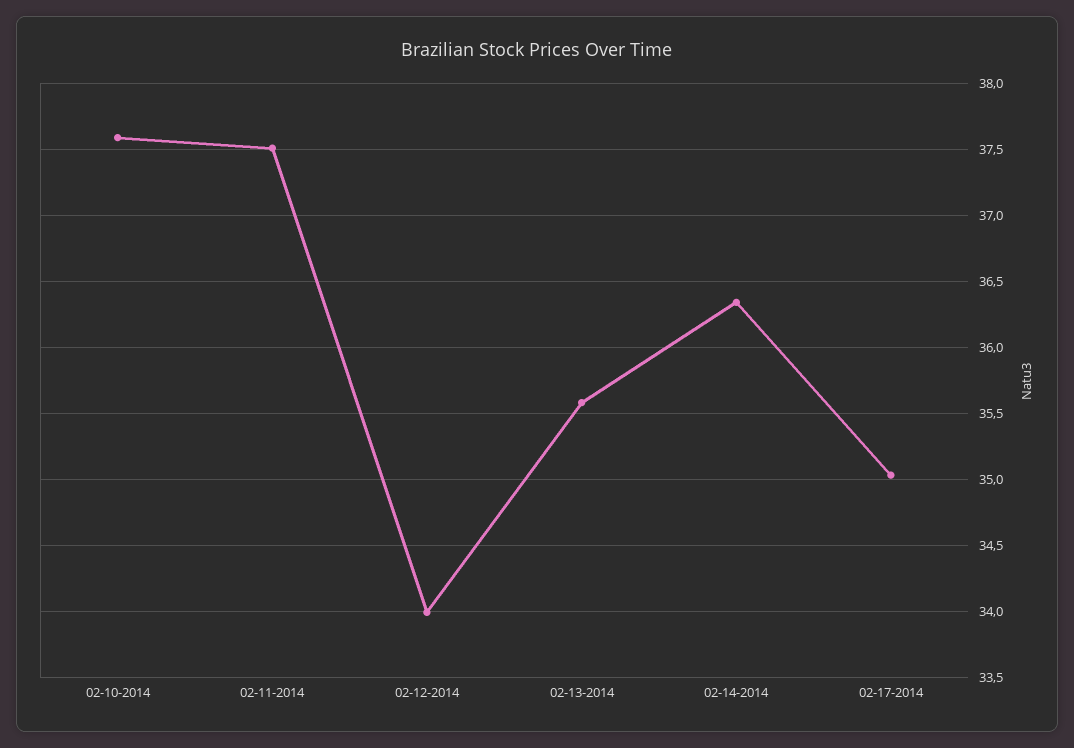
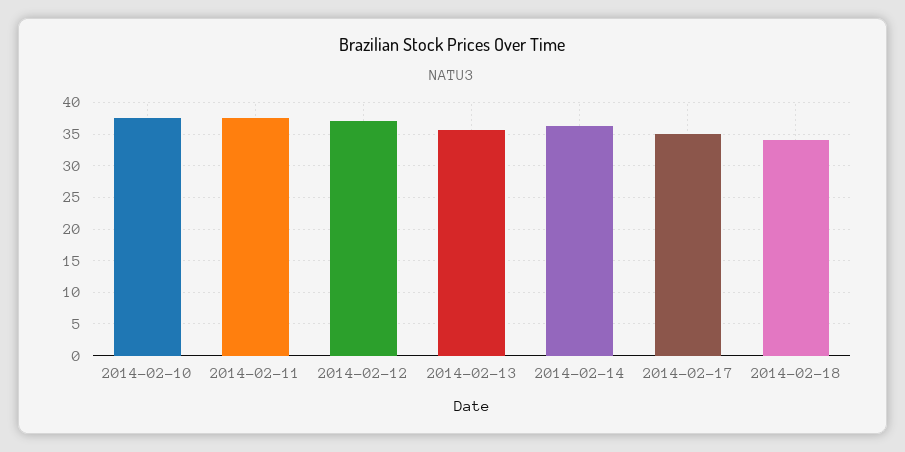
02-12-2014: 34 -> 37
2014-02-18: none -> 34

